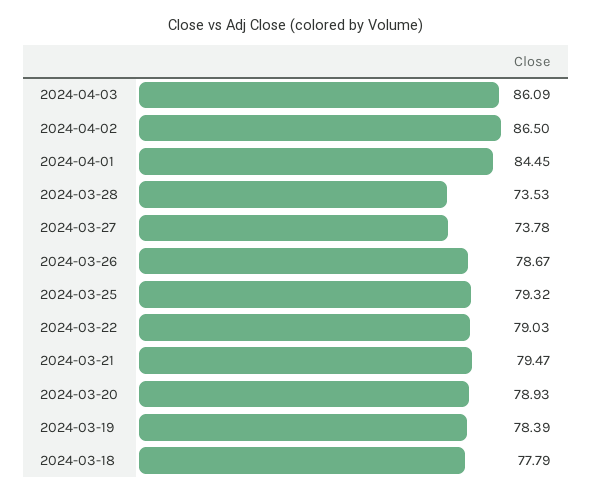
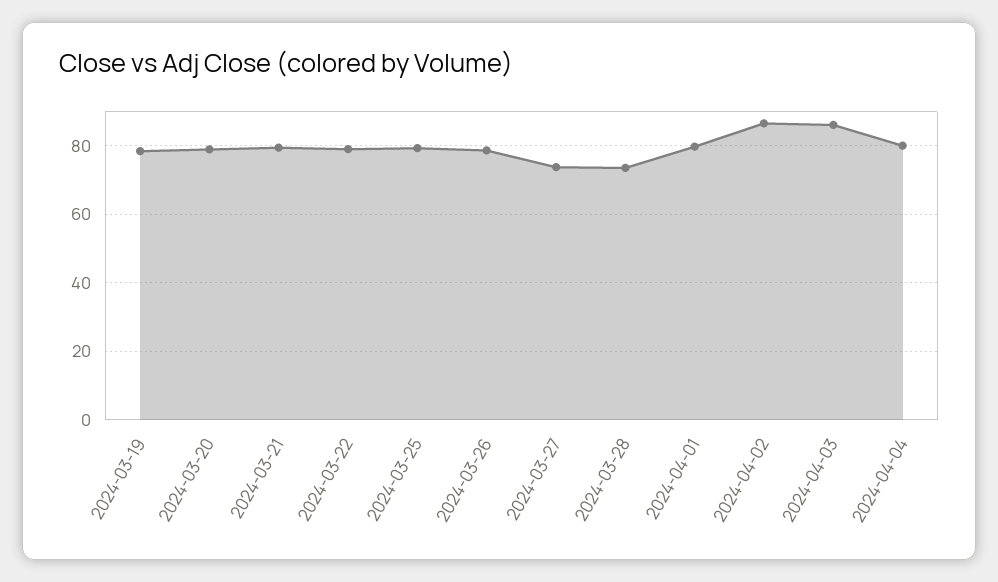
2024-04-01: 84.45 -> 80
2024-03-18: 77.79 -> none
2024-04-04: none -> 80

